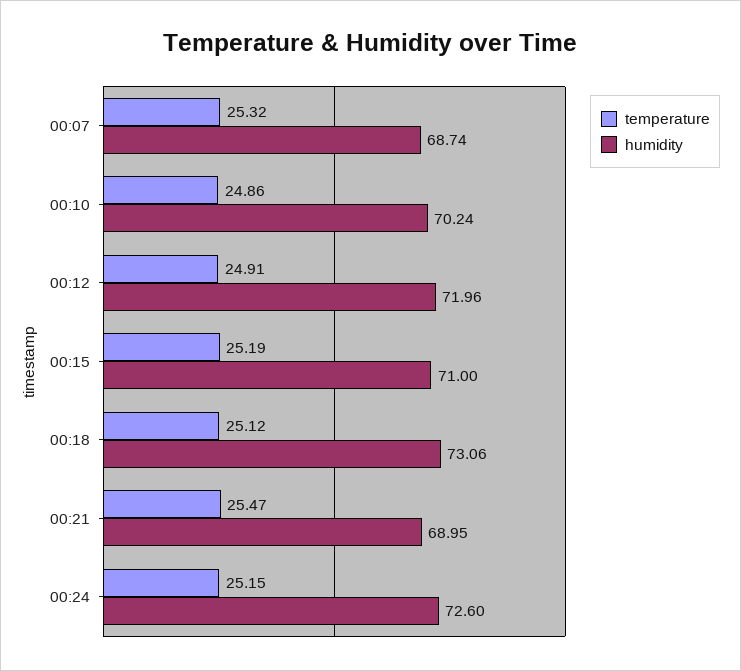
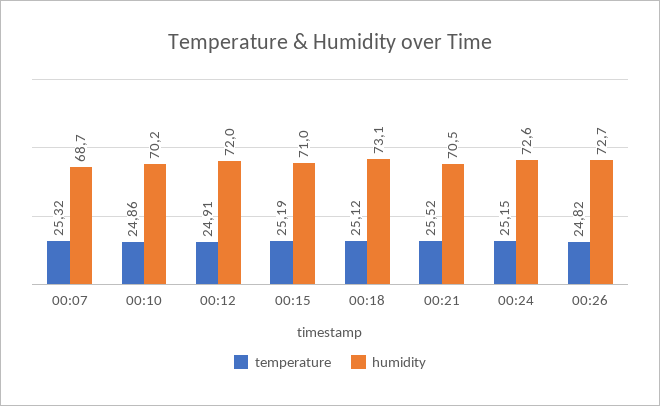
temperature, 00:21: 25.47 -> 25.52
humidity, 00:21: 68.95 -> 70.5
temperature, 00:26: none -> 24.82
humidity, 00:26: none -> 72.7

